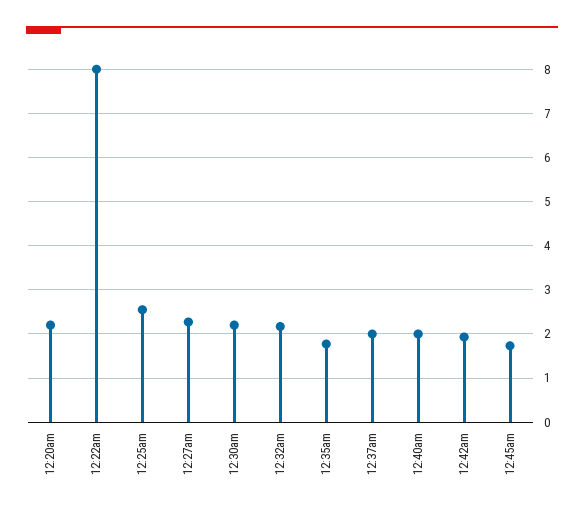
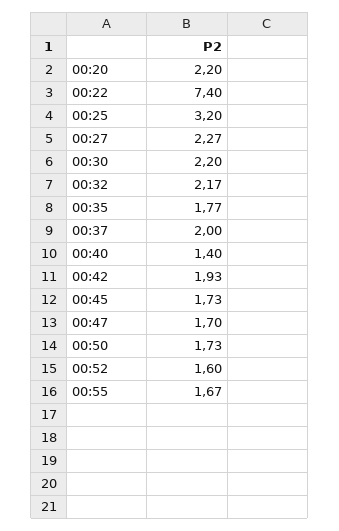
12:22am: 8 -> 7.4
12:25am: 2.6 -> 3.2
12:40am: 2 -> 1.4
00:47: none -> 1.7
00:50: none -> 1.73
00:52: none -> 1.6
00:55: none -> 1.67

